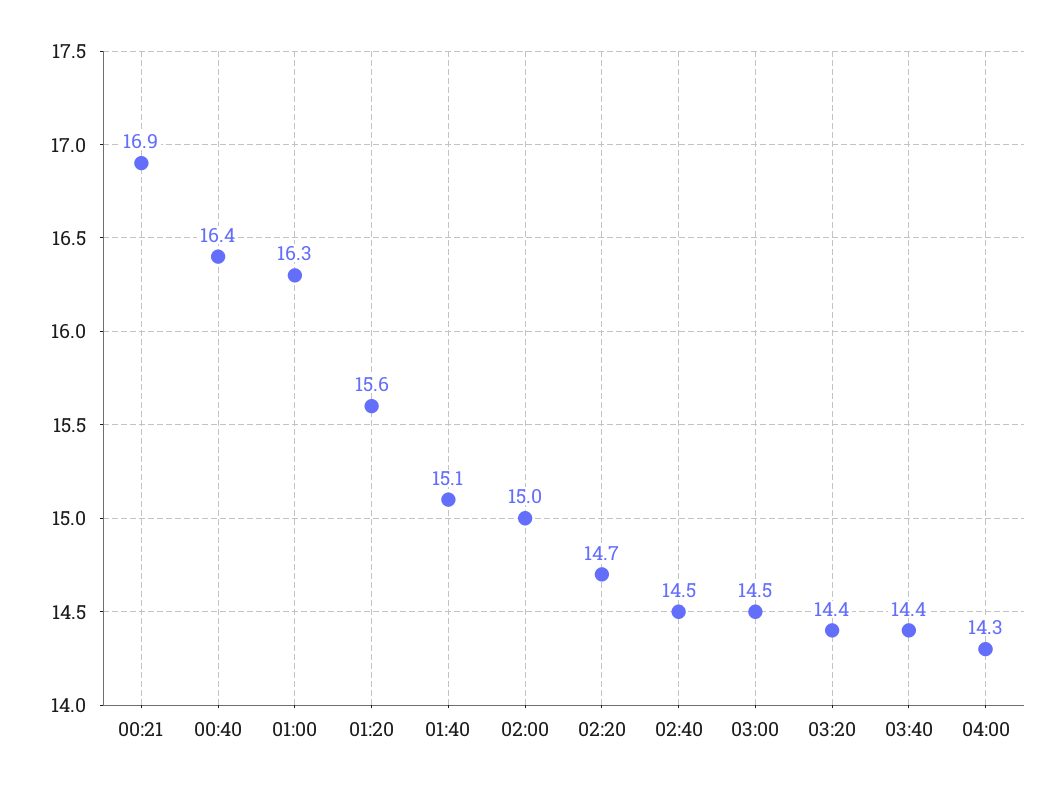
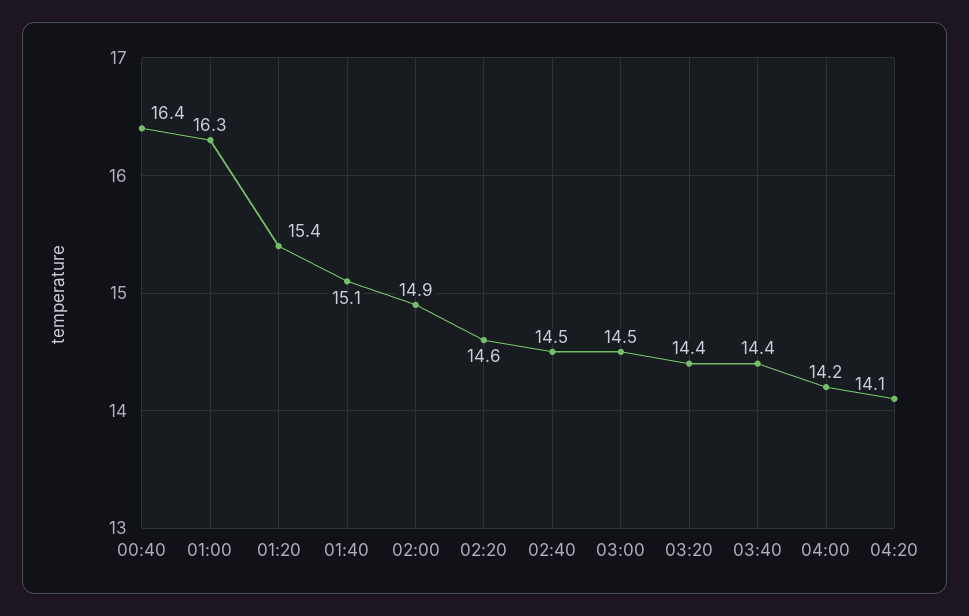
00:21: 16.9 -> none
01:20: 15.6 -> 15.4
02:00: 15 -> 14.9
02:20: 14.7 -> 14.6
04:00: 14.3 -> 14.2
04:20: none -> 14.1

